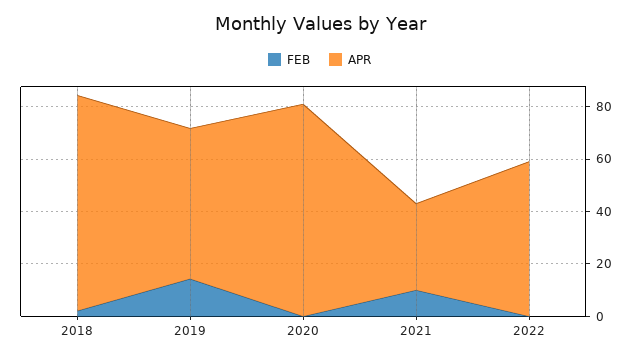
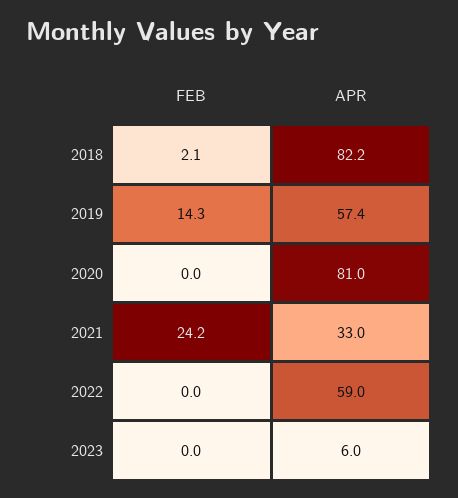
FEB, 2021: 10 -> 24.2
FEB, 2023: none -> 0
APR, 2023: none -> 6

